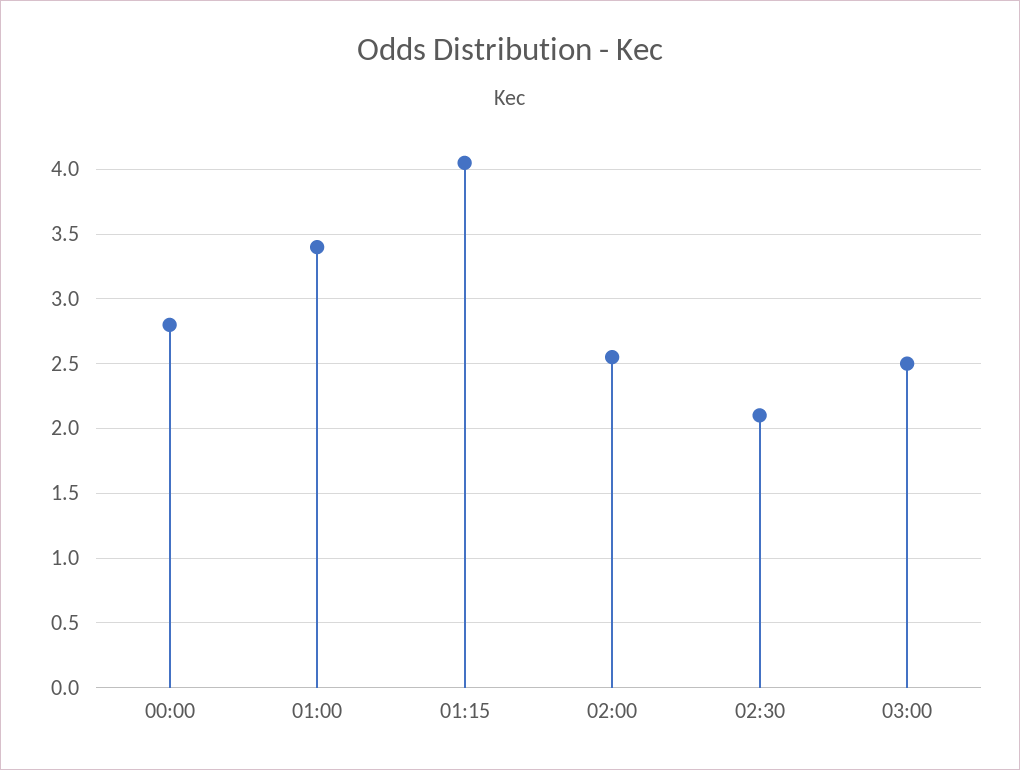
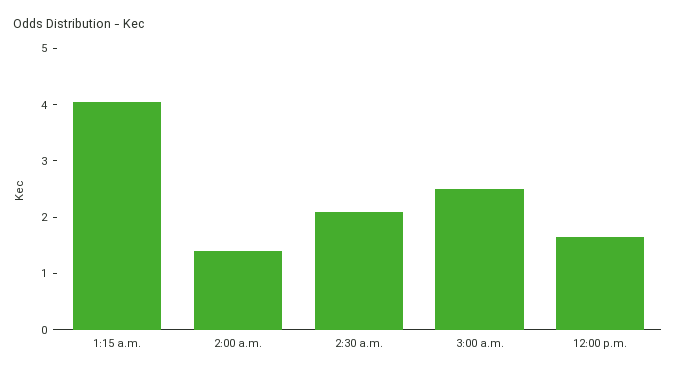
00:00: 2.8 -> none
01:00: 3.4 -> none
02:00: 2.55 -> 1.4
12:00 p.m.: none -> 1.6

